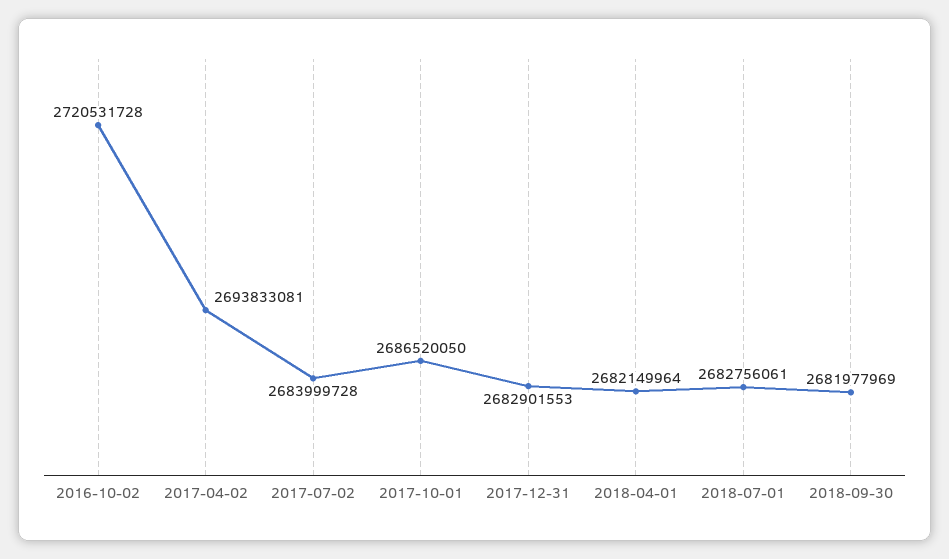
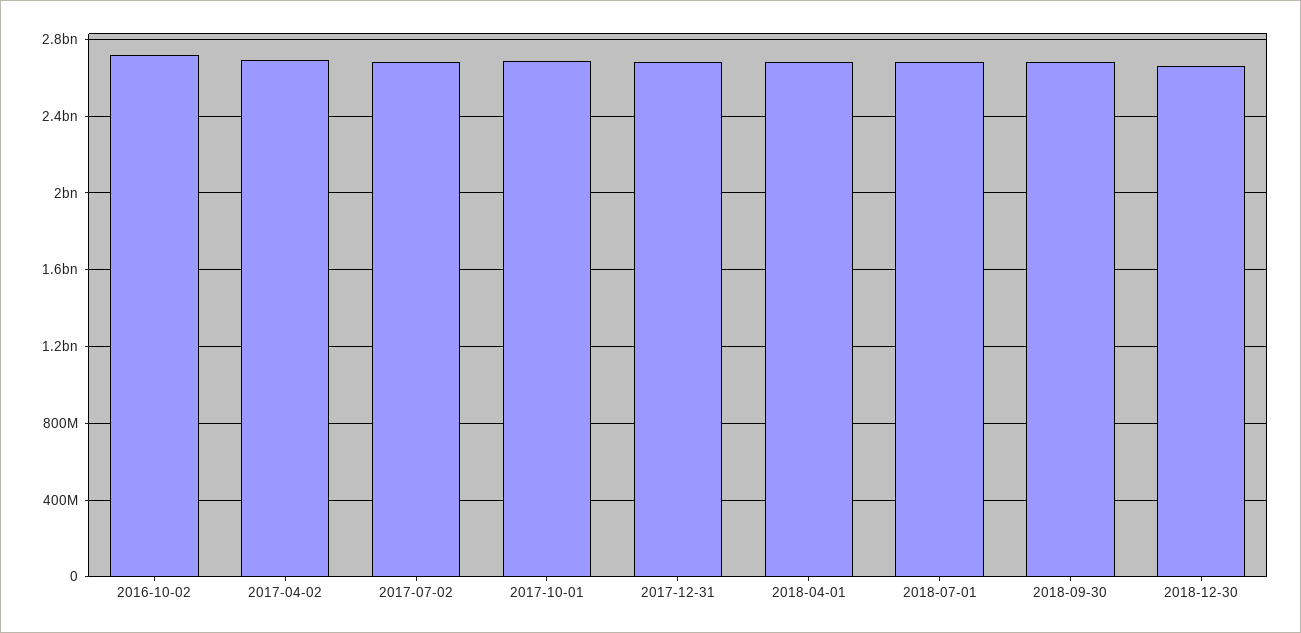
2018-12-30: none -> 2650000000

